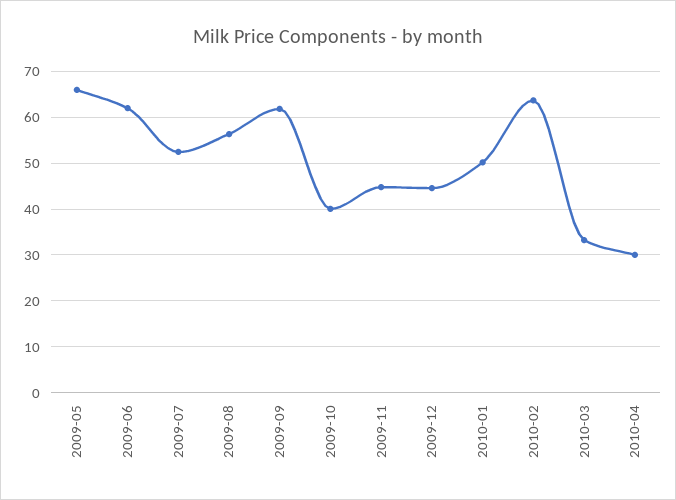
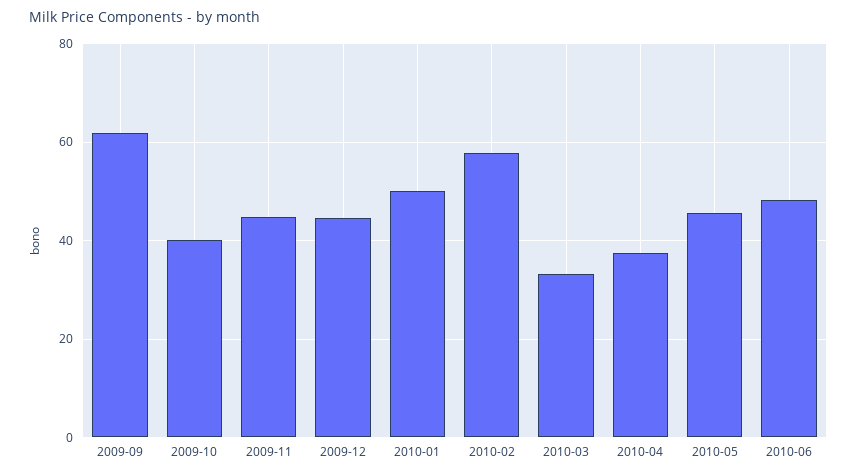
2009-05: 66 -> none
2009-06: 62 -> none
2009-07: 52 -> none
2009-08: 56 -> none
2010-02: 64 -> 58
2010-04: 30 -> 38
2010-05: none -> 46
2010-06: none -> 48

